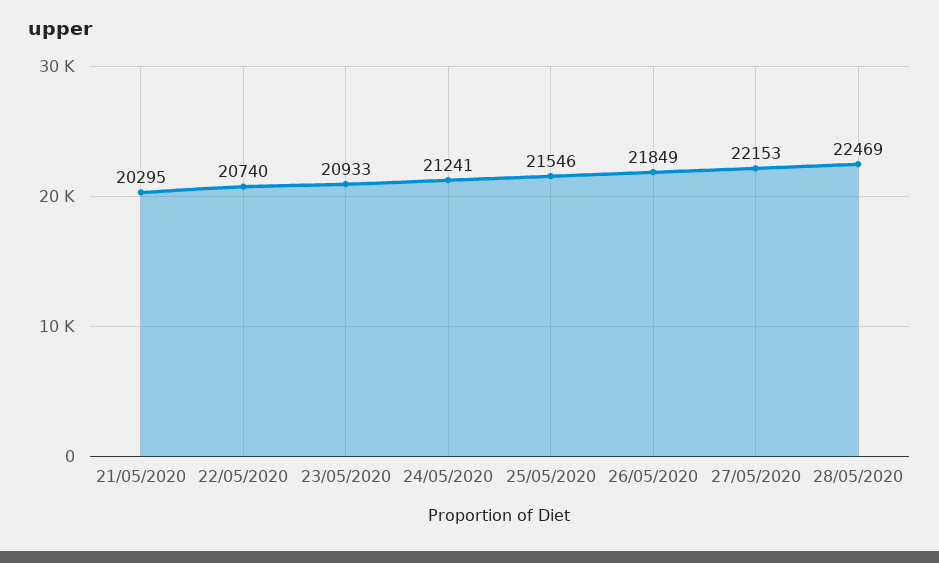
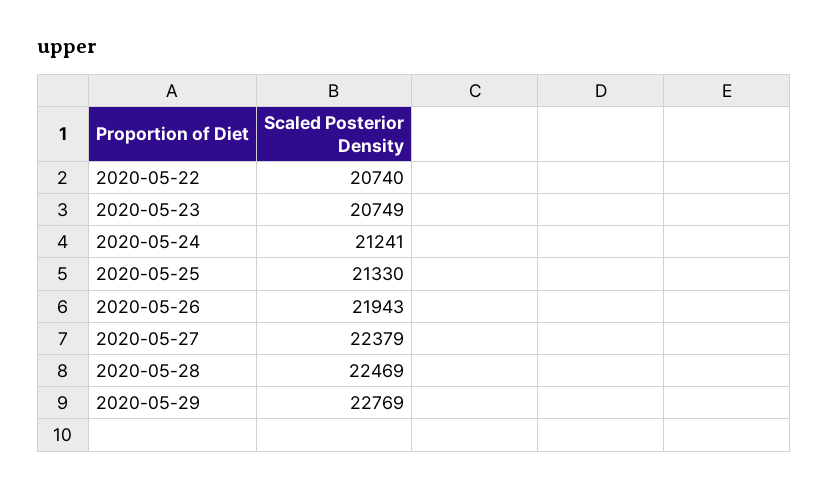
21/05/2020: 20295 -> none
23/05/2020: 20933 -> 20749
25/05/2020: 21546 -> 21330
26/05/2020: 21849 -> 21943
27/05/2020: 22153 -> 22379
2020-05-29: none -> 22769

